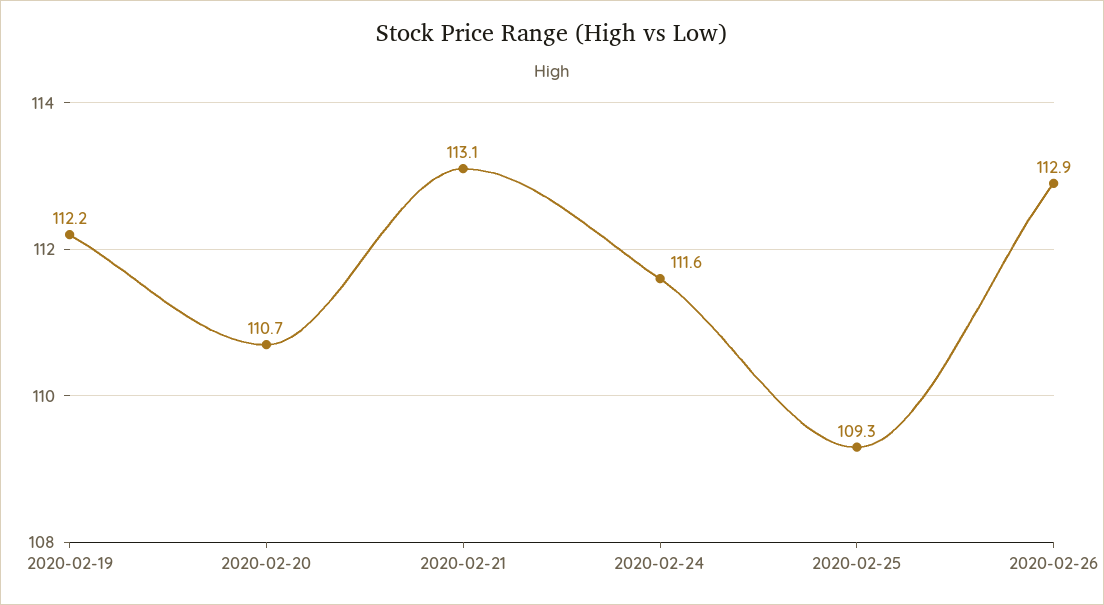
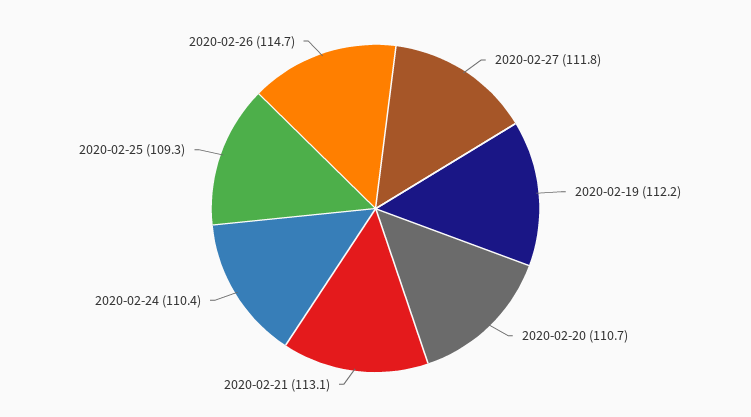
2020-02-24: 111.6 -> 110.4
2020-02-26: 112.9 -> 114.7
2020-02-27: none -> 111.8

